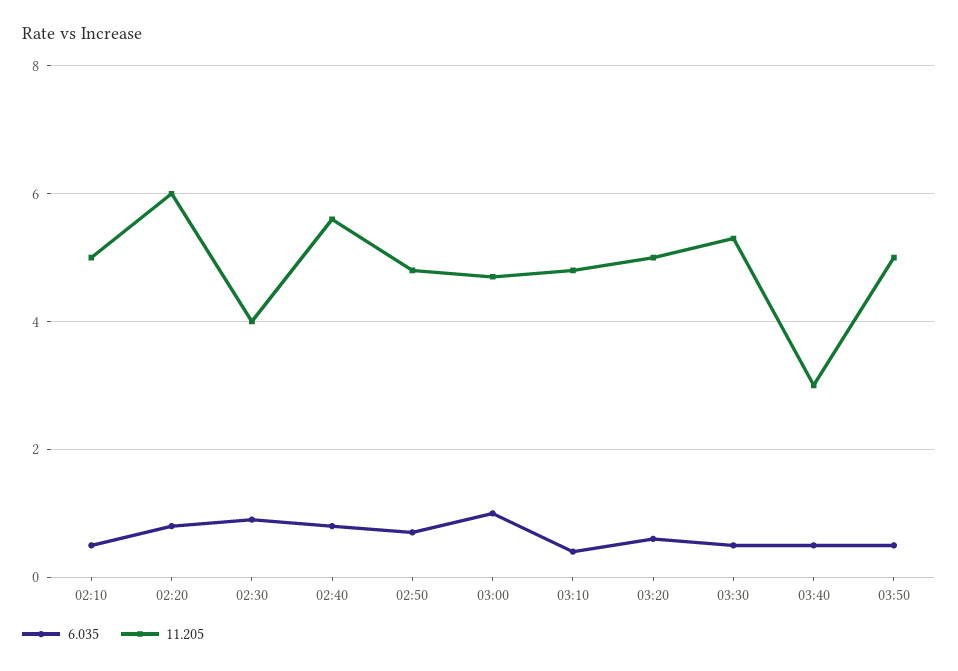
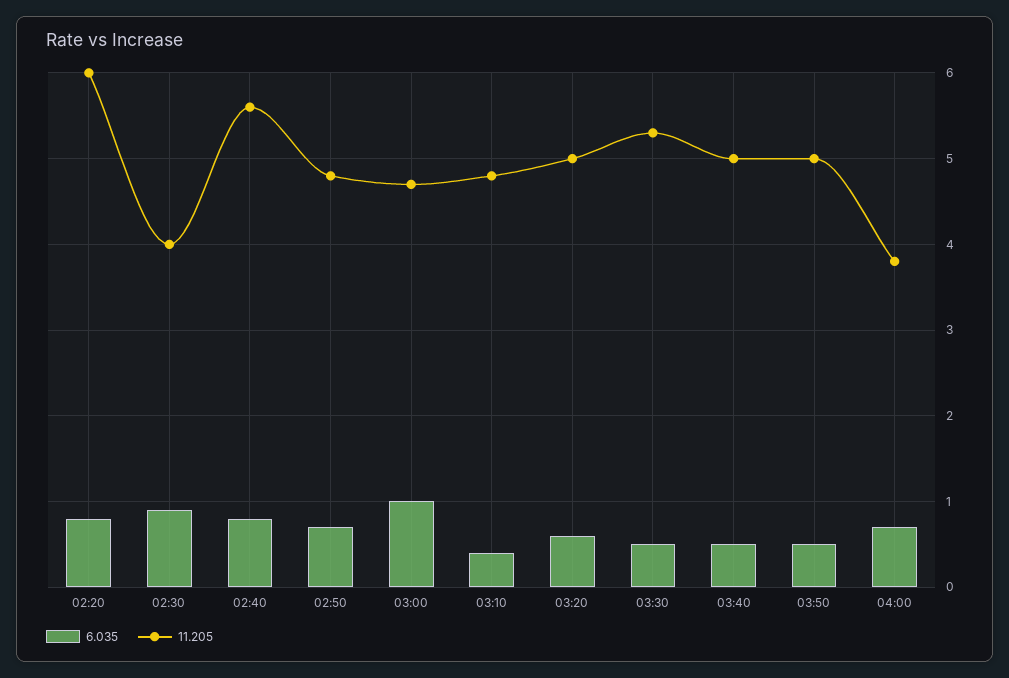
6.035, 02:10: 0.5 -> none
11.205, 02:10: 5 -> none
11.205, 03:40: 3 -> 5
6.035, 04:00: none -> 0.7
11.205, 04:00: none -> 3.8

